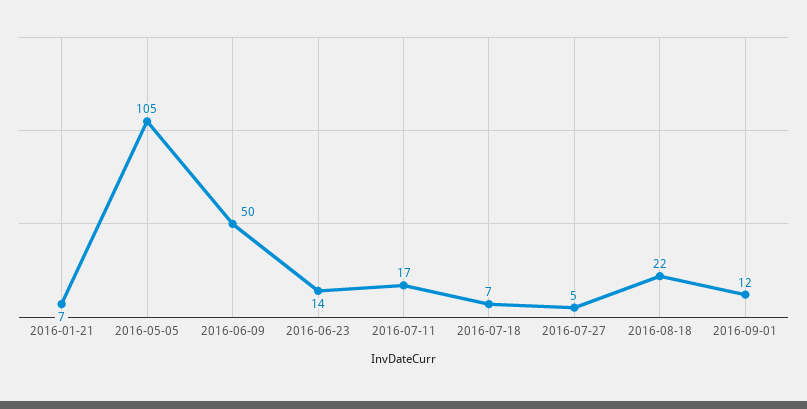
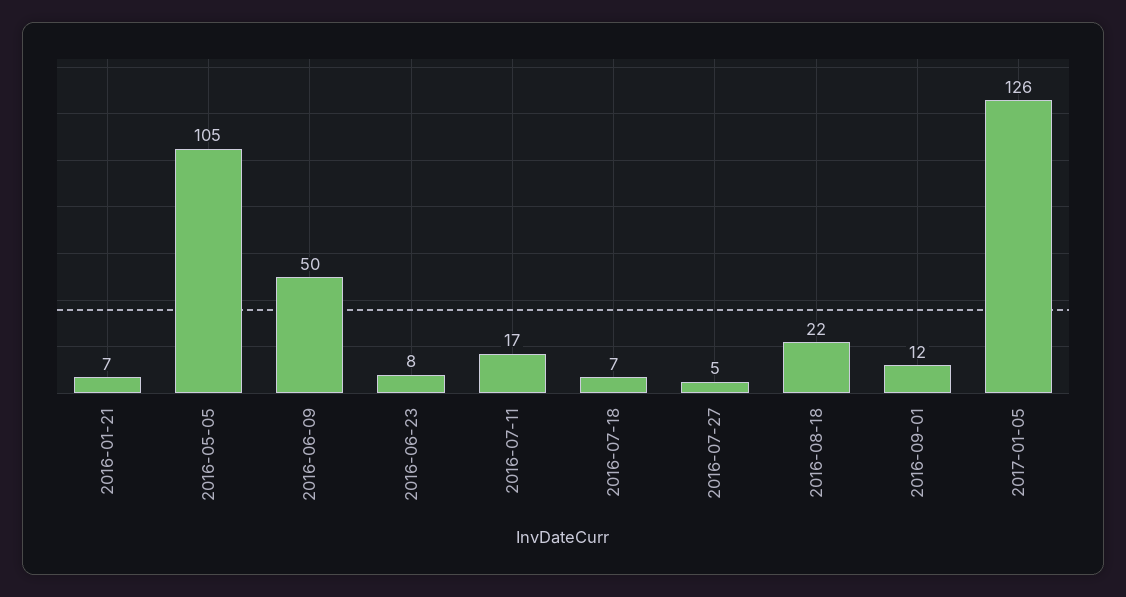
2016-06-23: 14 -> 8
2017-01-05: none -> 126

